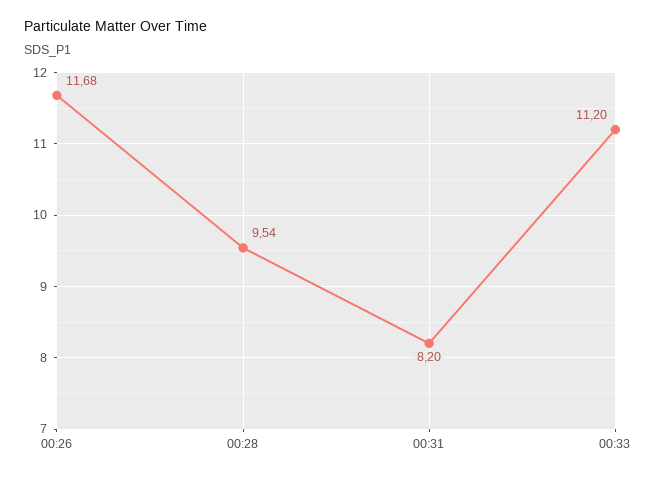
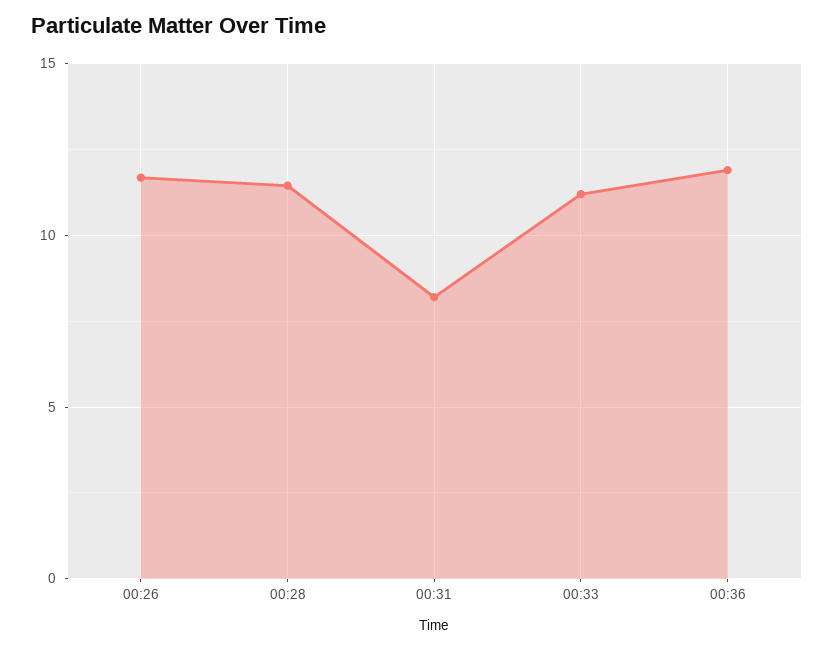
00:28: 9.54 -> 11.5
00:36: none -> 12

